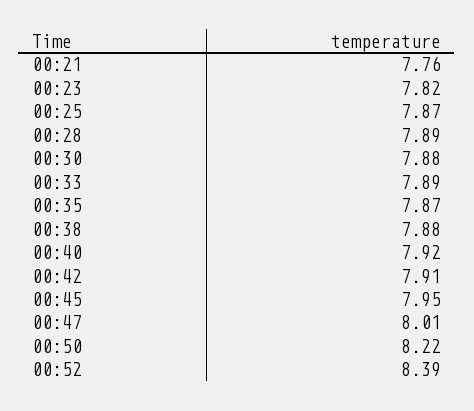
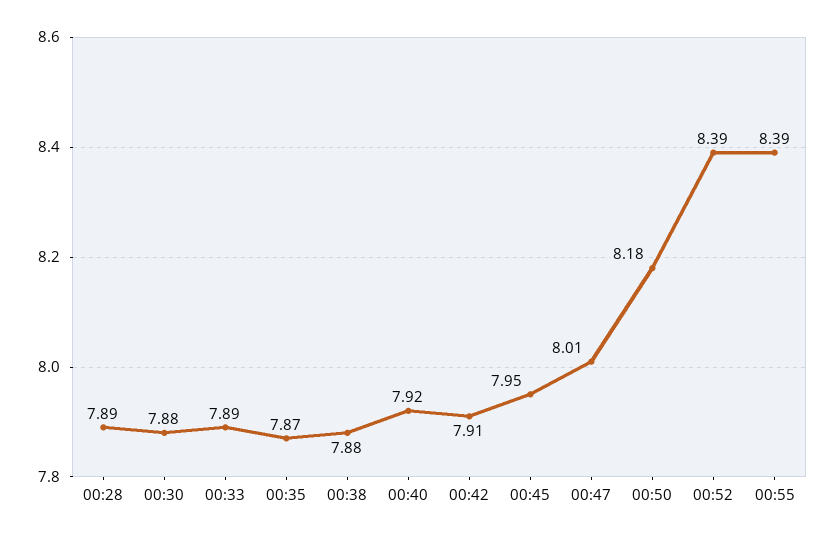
00:21: 7.76 -> none
00:23: 7.82 -> none
00:25: 7.87 -> none
00:50: 8.22 -> 8.18
00:55: none -> 8.39

